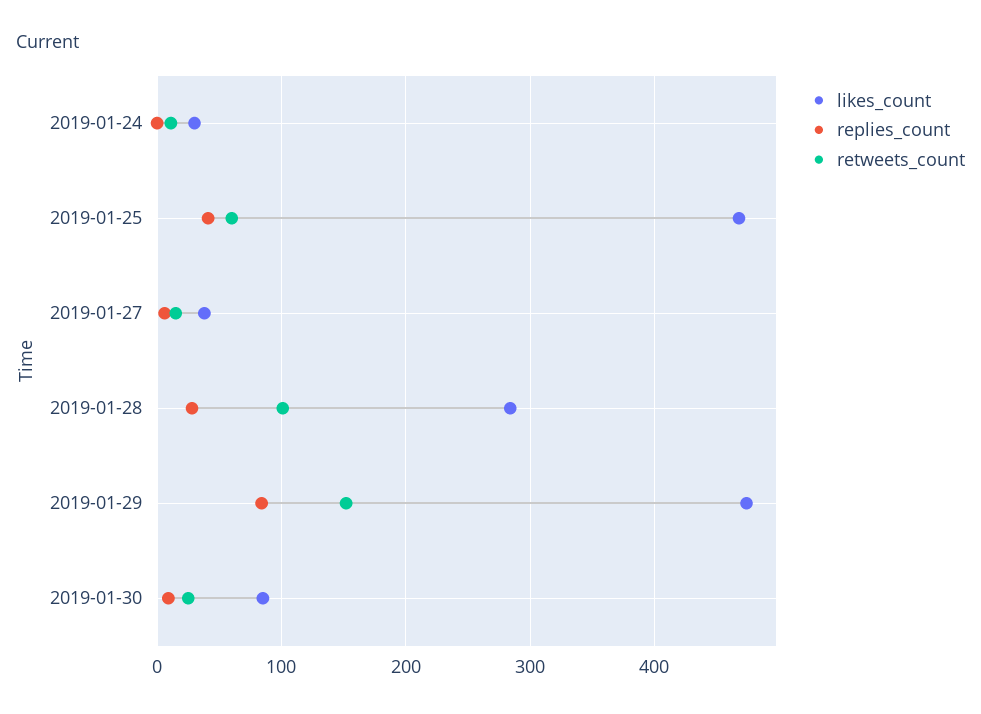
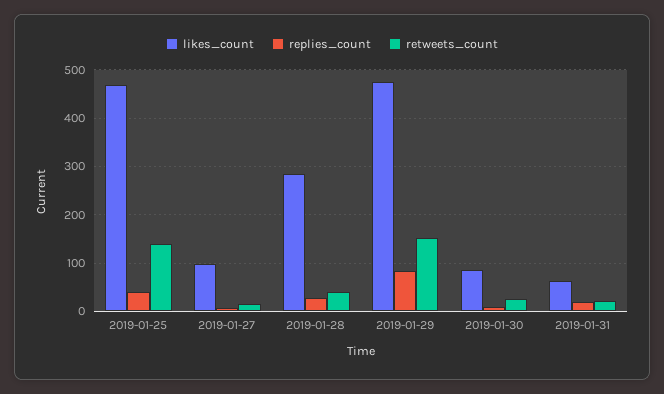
likes_count, 2019-01-24: 30 -> none
replies_count, 2019-01-24: 0 -> none
retweets_count, 2019-01-24: 10 -> none
retweets_count, 2019-01-25: 60 -> 140
likes_count, 2019-01-27: 40 -> 100
retweets_count, 2019-01-28: 100 -> 40
likes_count, 2019-01-31: none -> 60
replies_count, 2019-01-31: none -> 20
retweets_count, 2019-01-31: none -> 20

